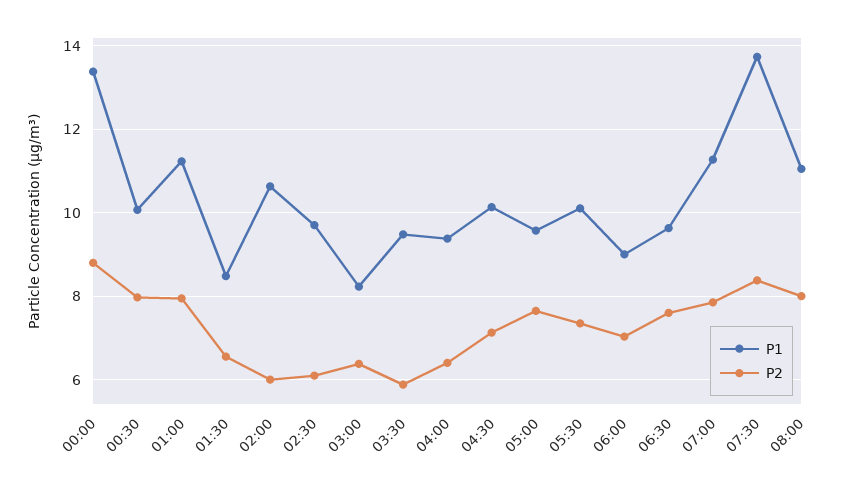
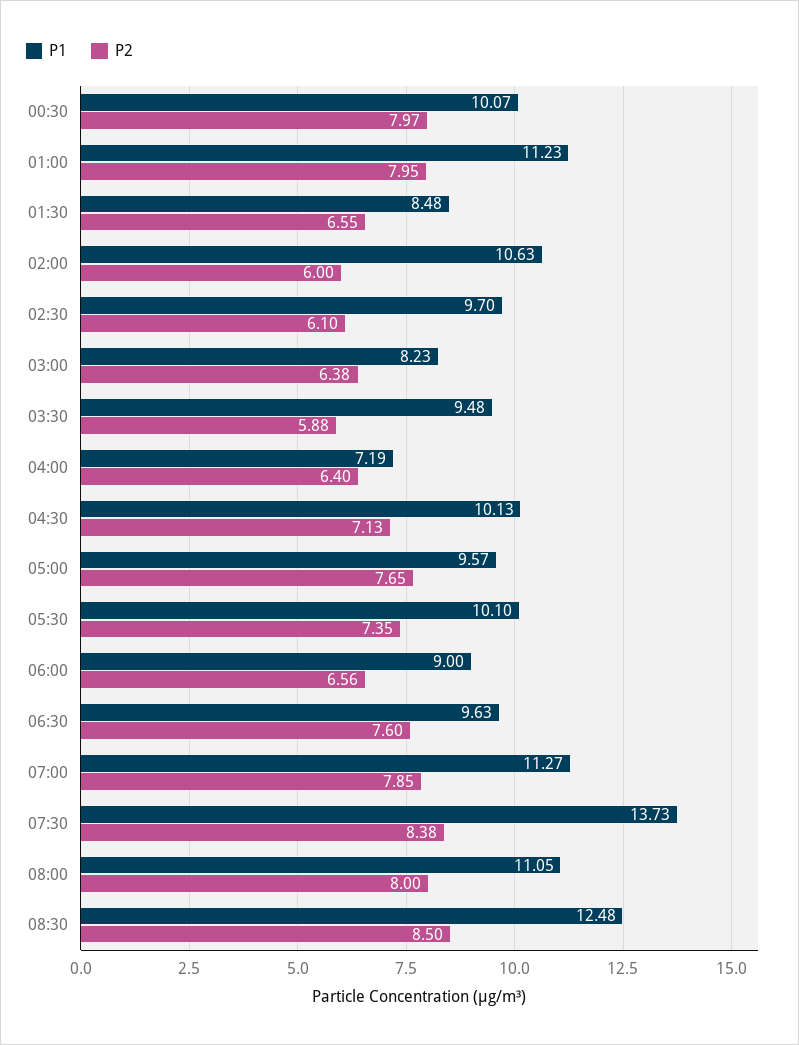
P1, 00:00: 13.4 -> none
P2, 00:00: 8.8 -> none
P1, 04:00: 9.4 -> 7.19
P2, 06:00: 7 -> 6.56
P1, 08:30: none -> 12.48
P2, 08:30: none -> 8.5

